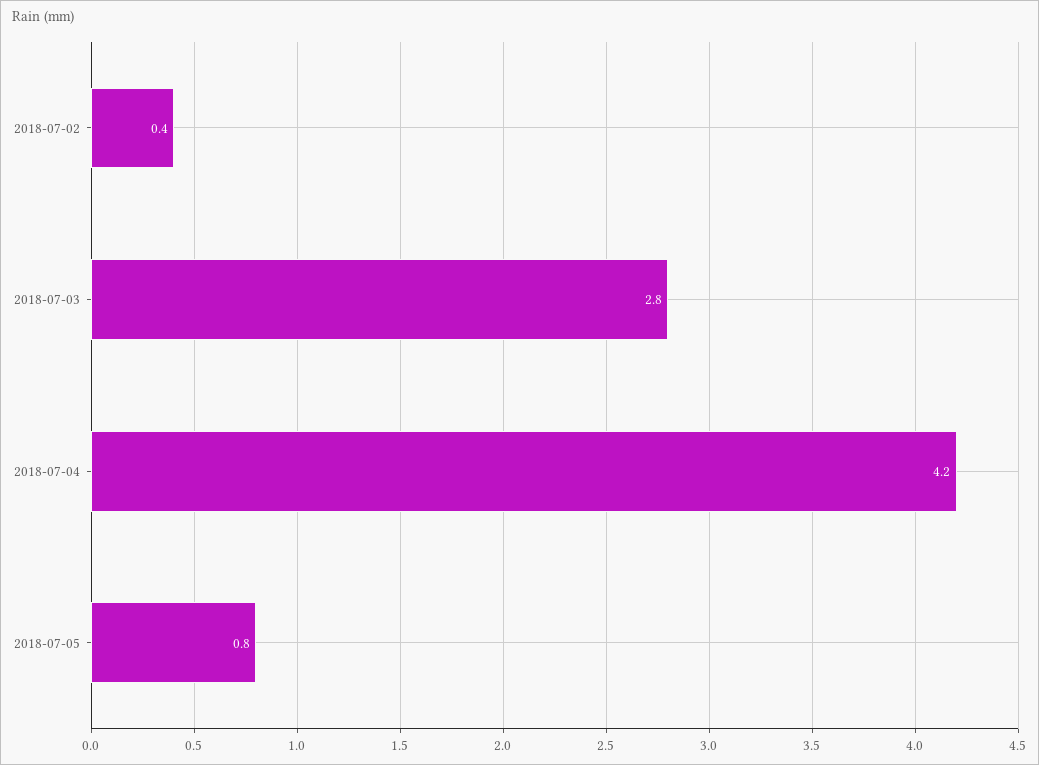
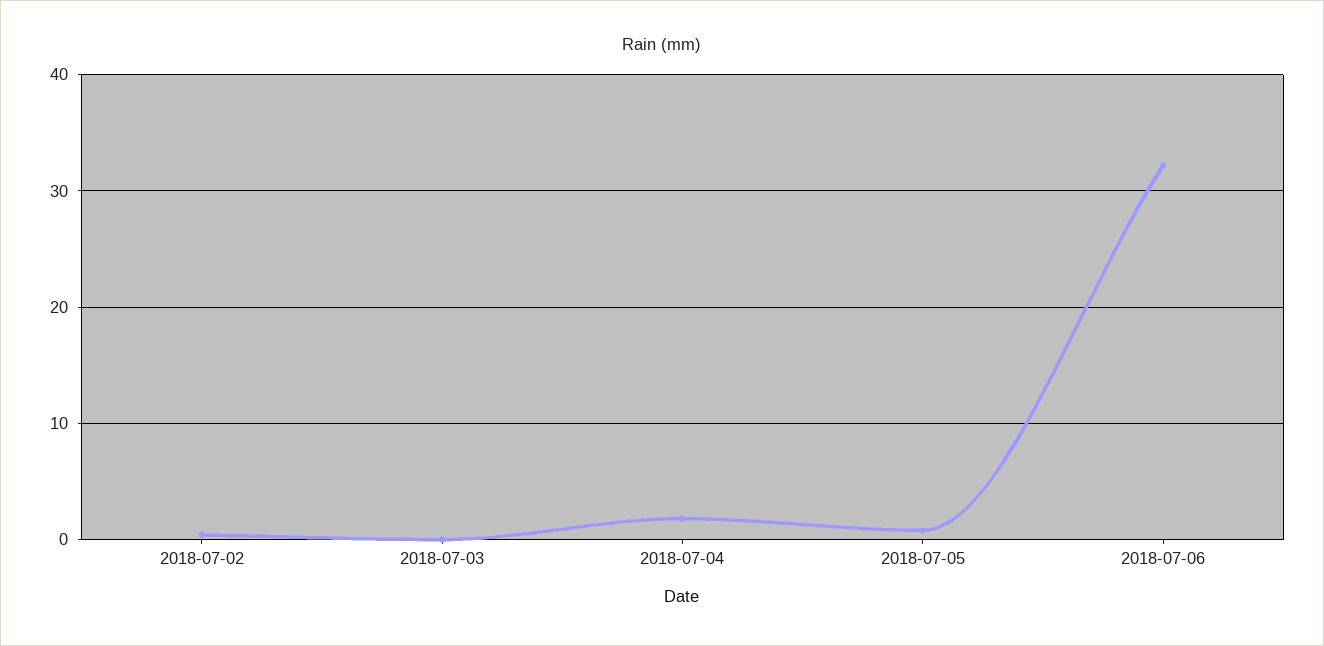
2018-07-03: 2.8 -> 0
2018-07-04: 4.2 -> 2
2018-07-06: none -> 32

